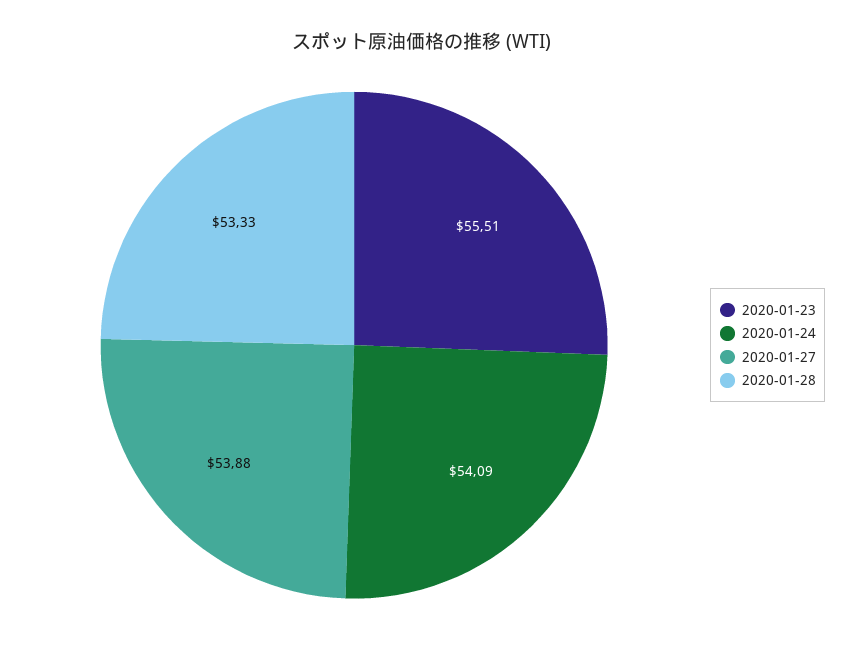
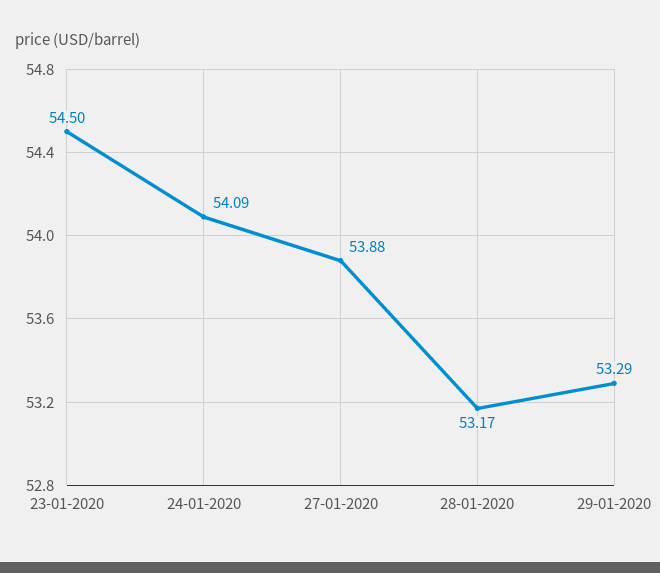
2020-01-23: 55.51 -> 54.5
2020-01-28: 53.33 -> 53.17
29-01-2020: none -> 53.29

